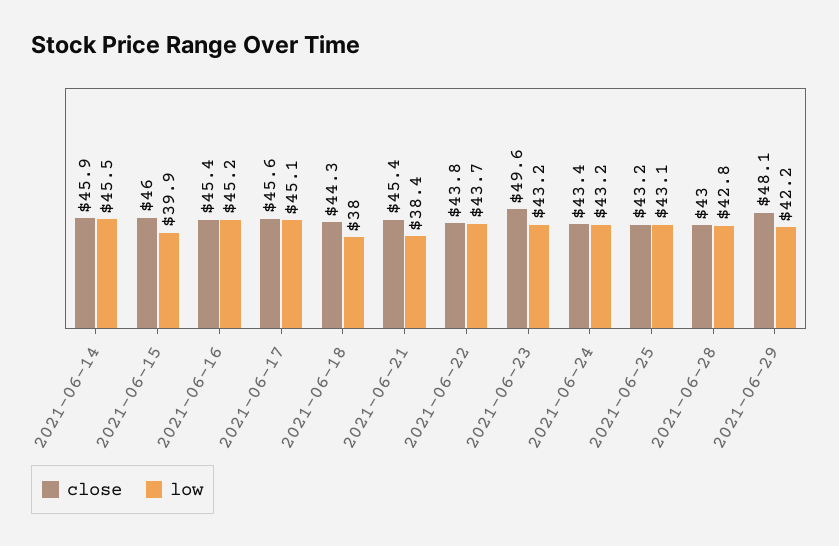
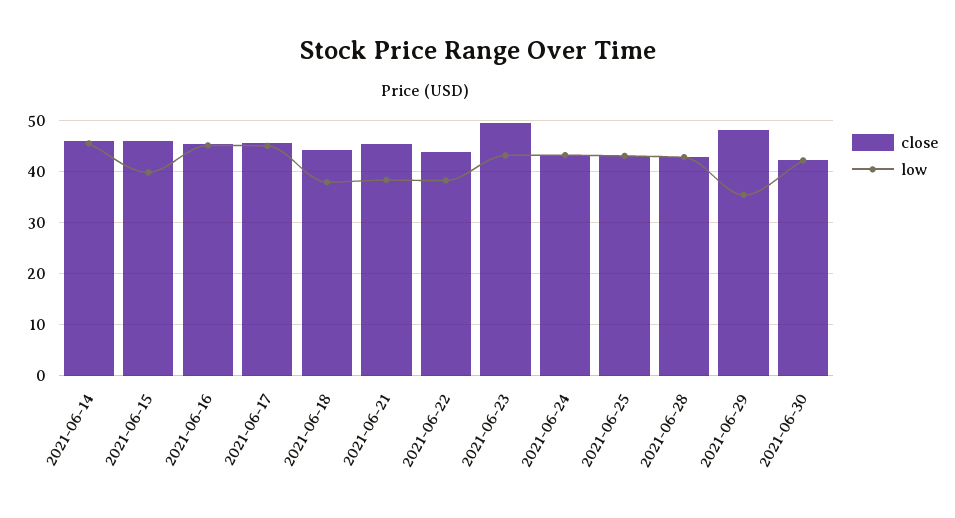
low, 2021-06-22: 43.7 -> 38
low, 2021-06-29: 42.2 -> 36
close, 2021-06-30: none -> 42
low, 2021-06-30: none -> 42

